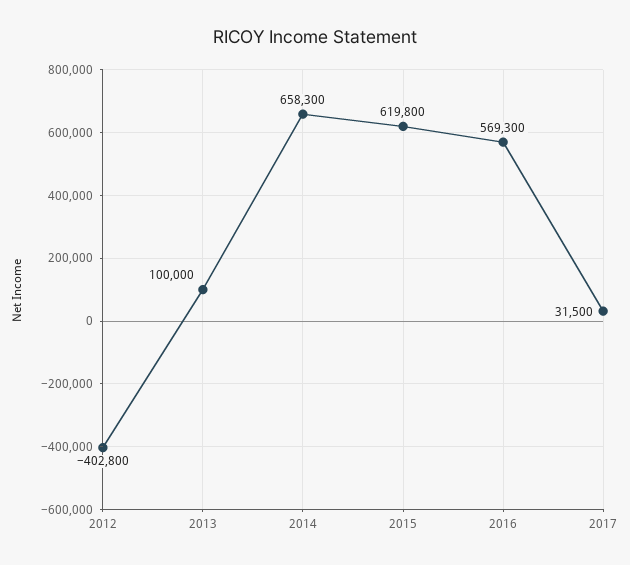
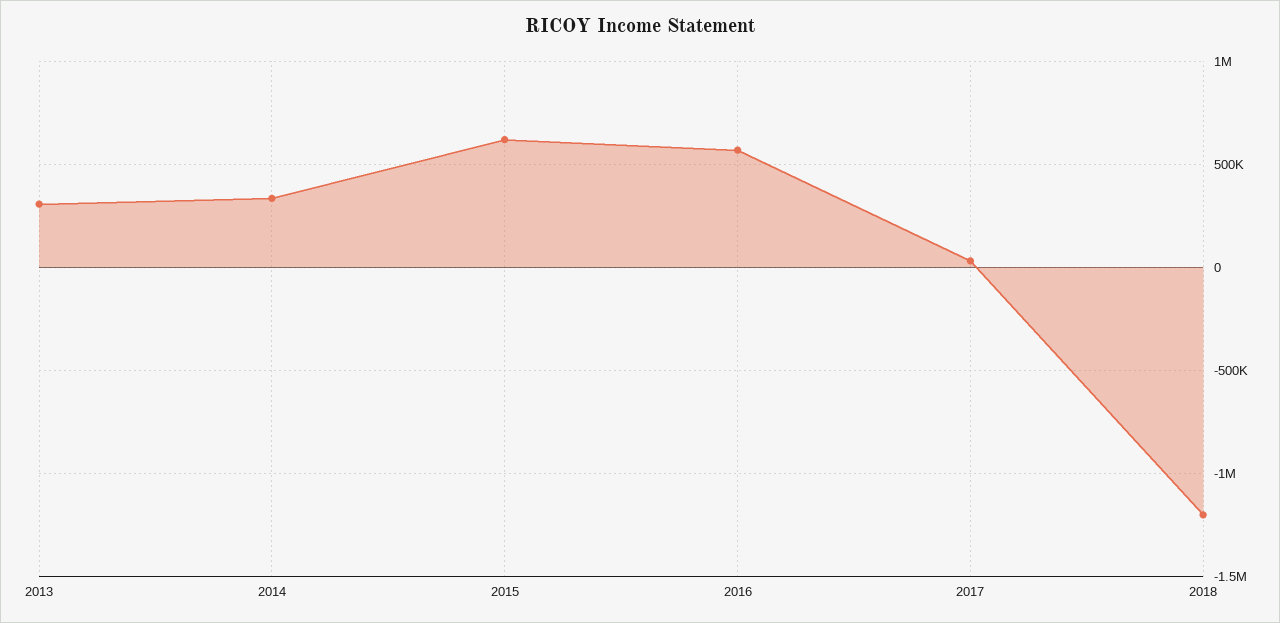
2012: -402800 -> none
2013: 100000 -> 300000
2014: 658300 -> 350000
2018: none -> -1200000

